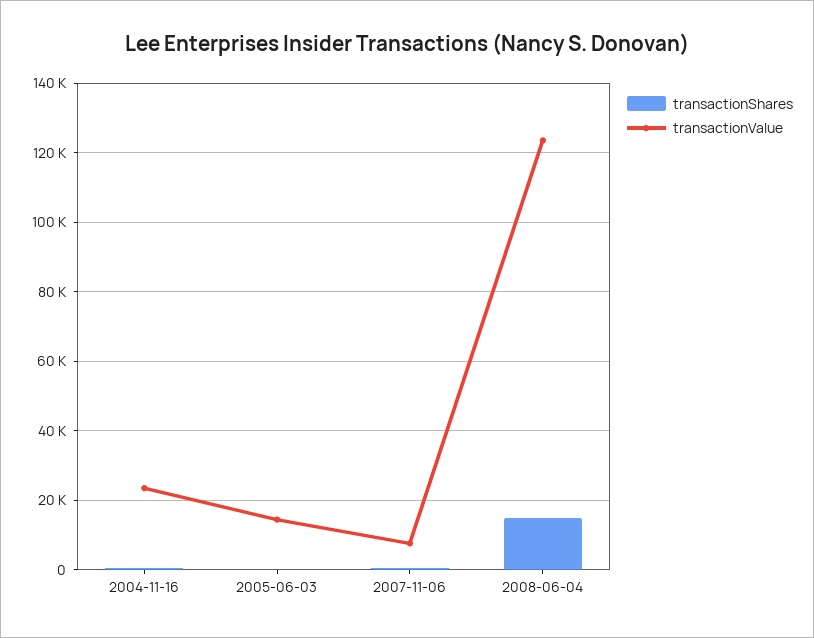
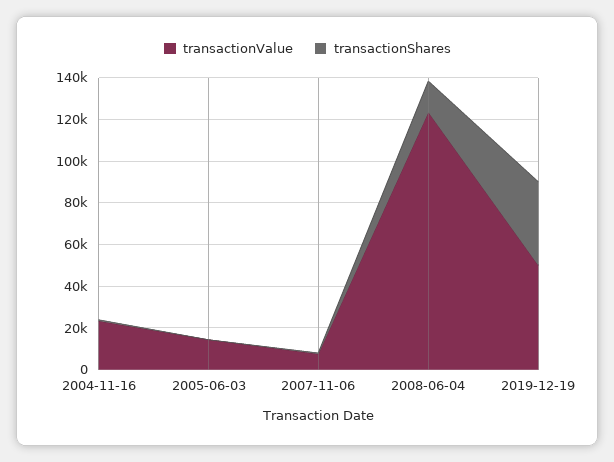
transactionValue, 2019-12-19: none -> 50000
transactionShares, 2019-12-19: none -> 40000

